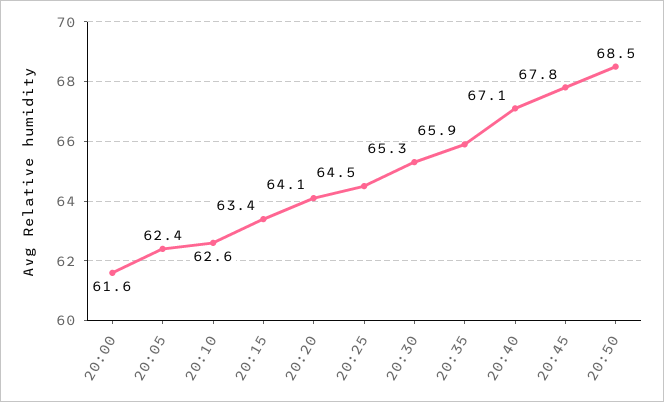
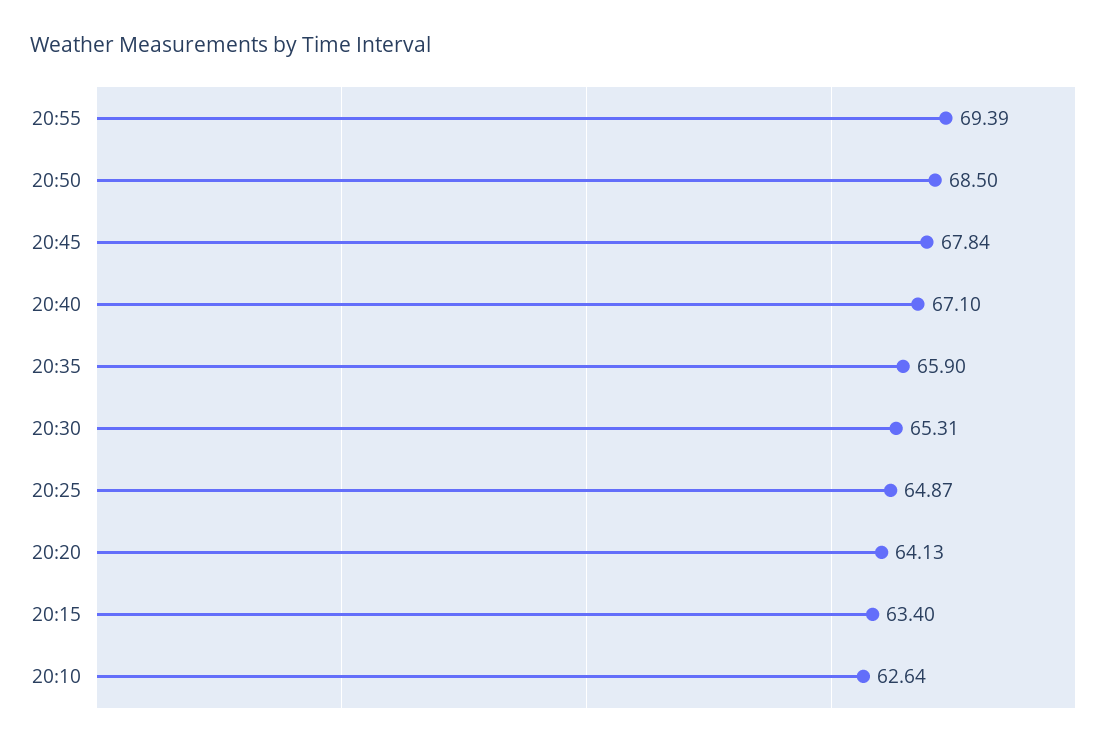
20:00: 61.6 -> none
20:05: 62.4 -> none
20:25: 64.5 -> 64.87
20:55: none -> 69.39

